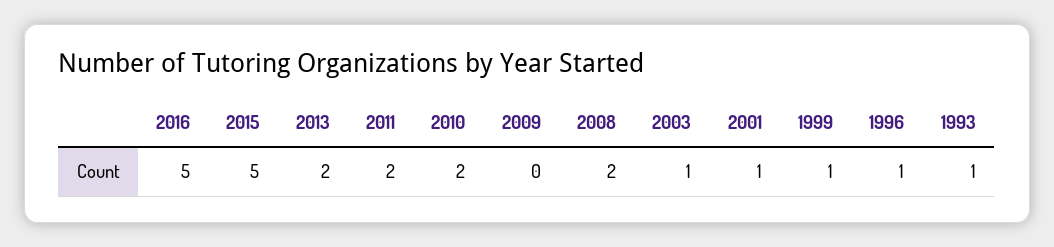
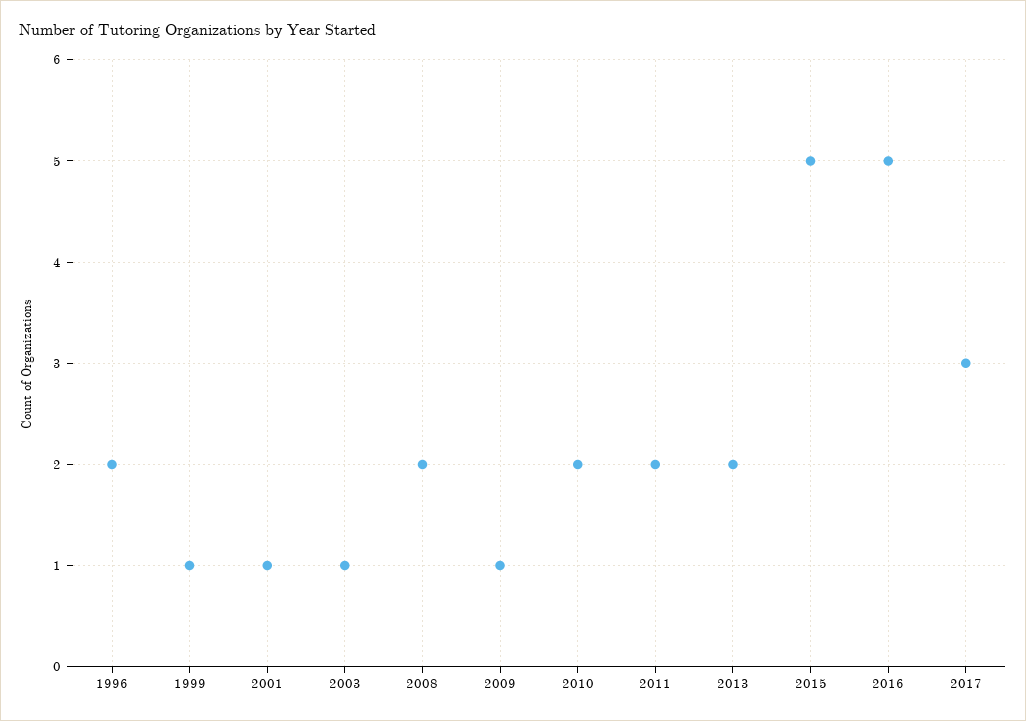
2009: 0 -> 1
1996: 1 -> 2
1993: 1 -> none
2017: none -> 3

